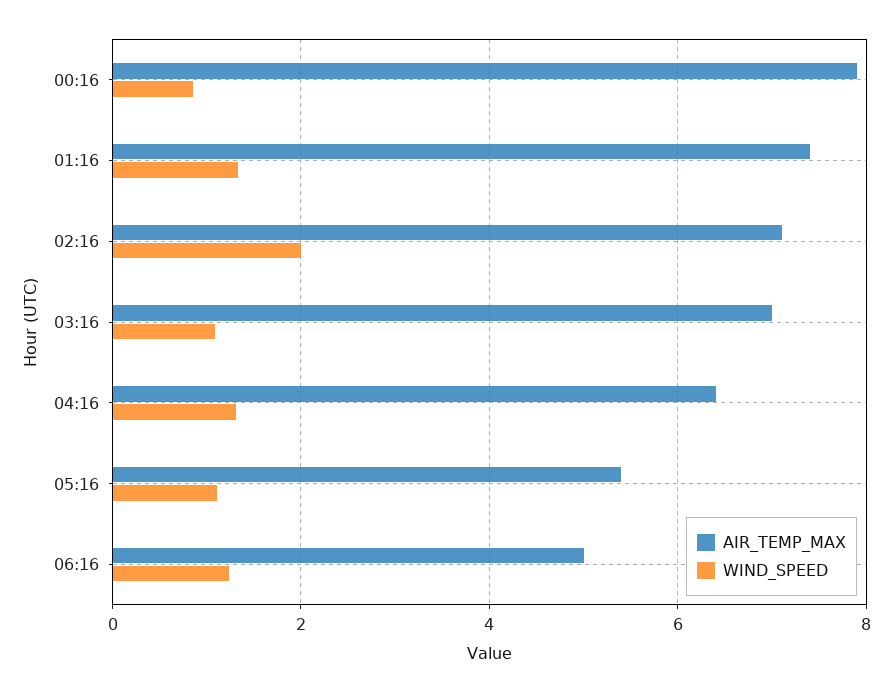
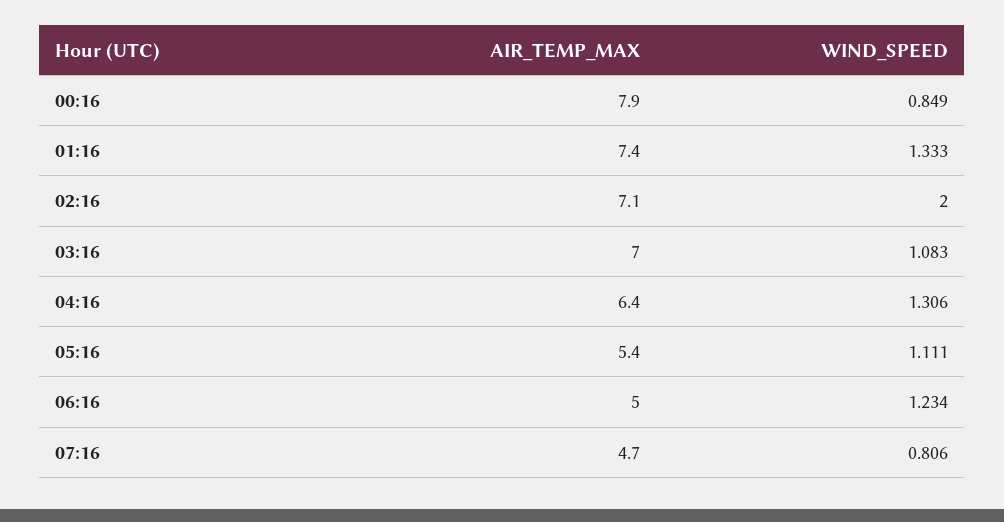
AIR_TEMP_MAX, 07:16: none -> 4.7
WIND_SPEED, 07:16: none -> 0.806

